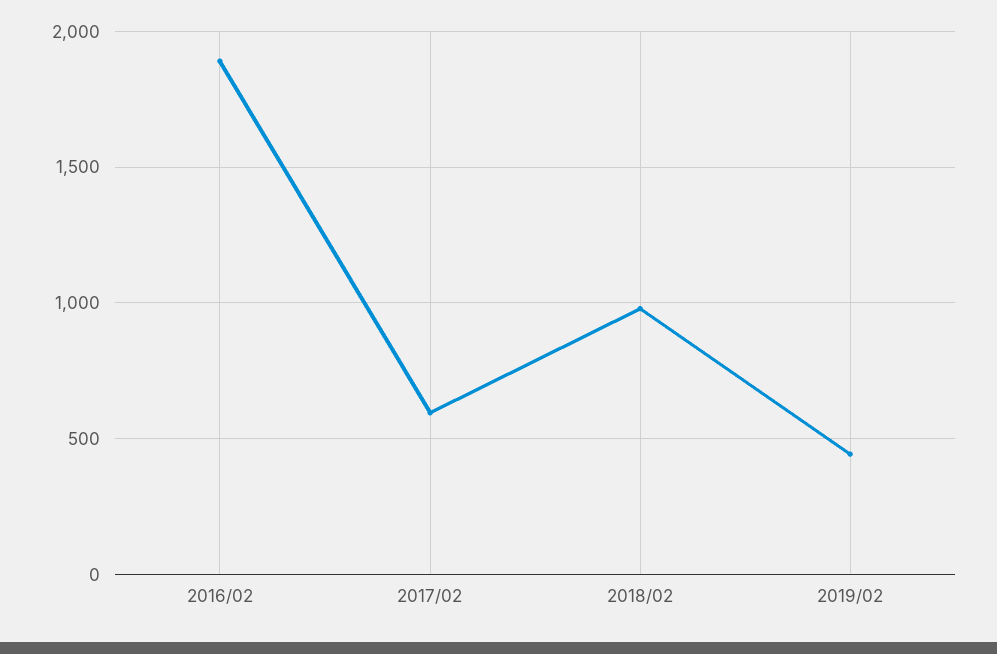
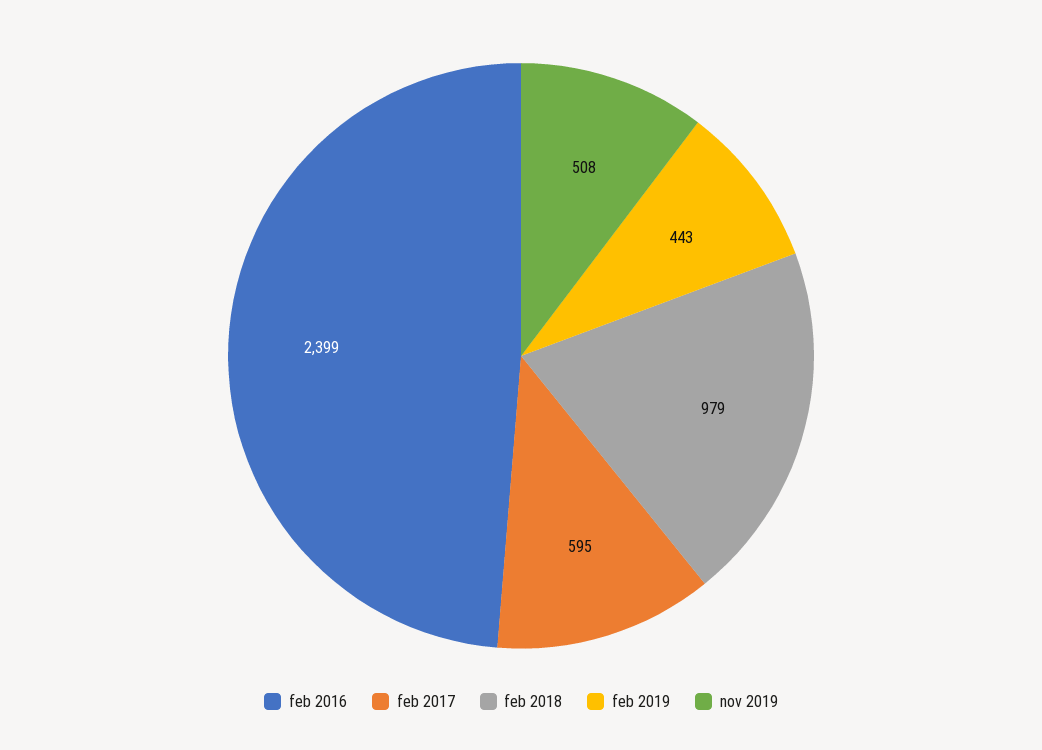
2016/02: 1900 -> 2399
nov 2019: none -> 508

